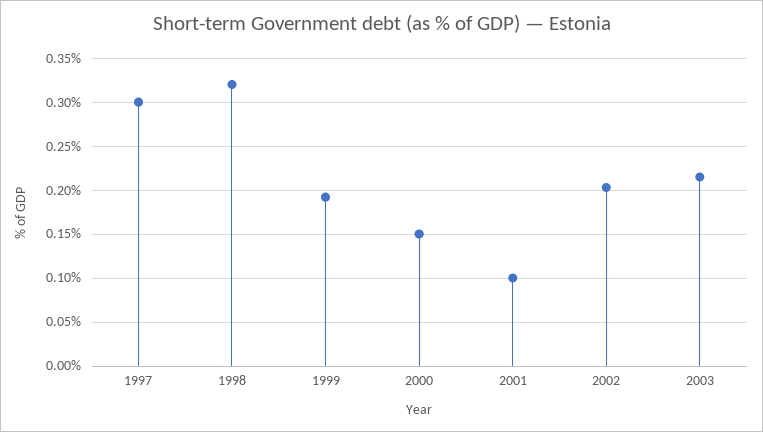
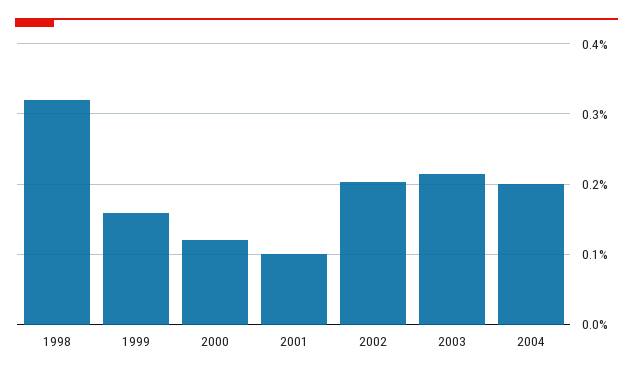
1997: 0.3 -> none
1999: 0.19 -> 0.16
2000: 0.15 -> 0.12
2004: none -> 0.2

